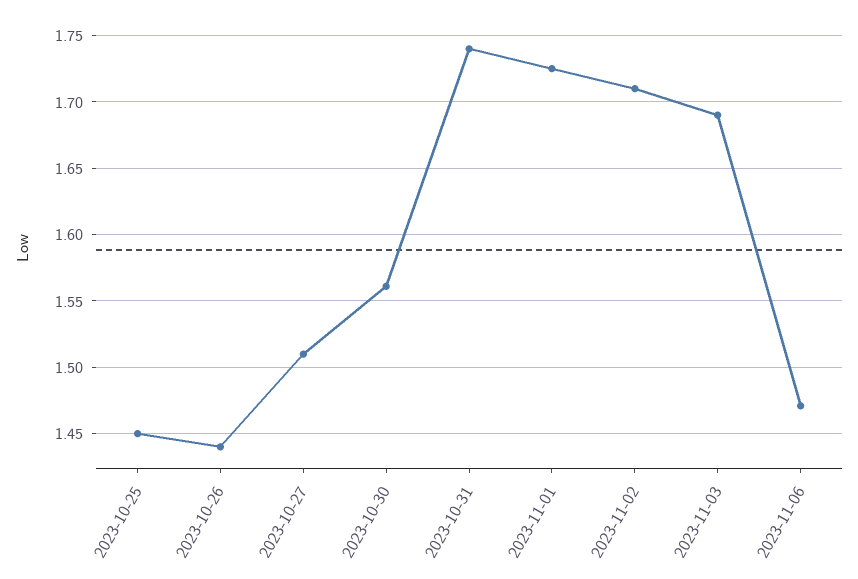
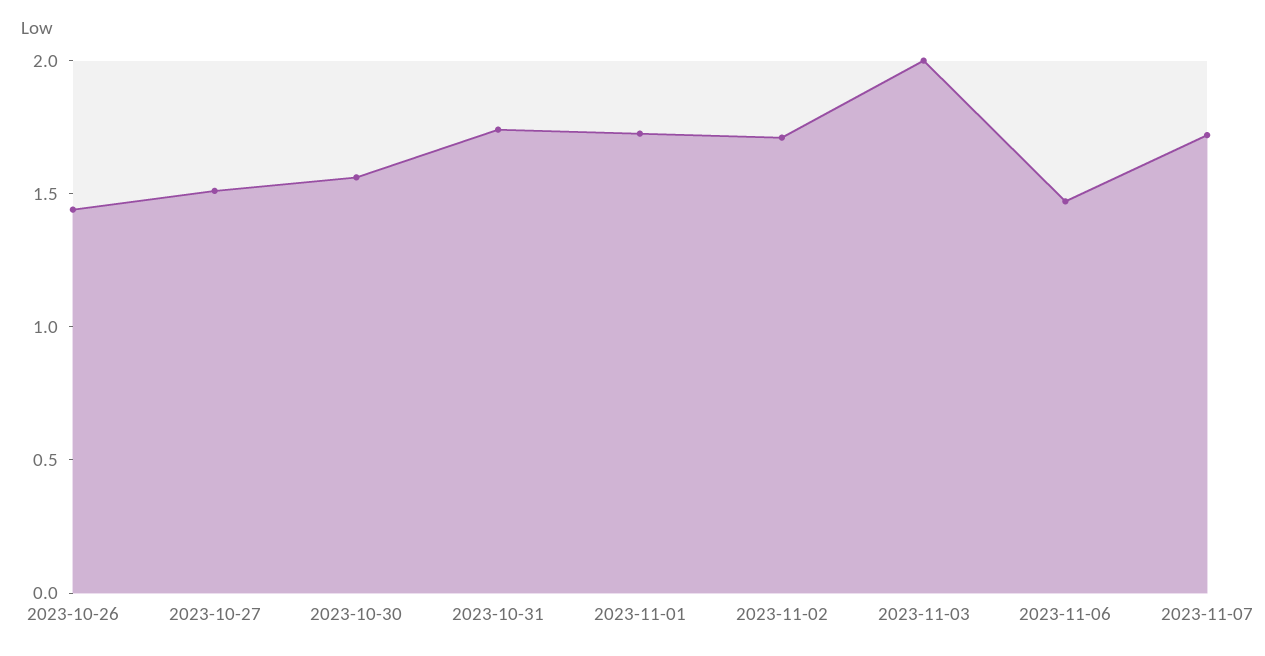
2023-10-25: 1.45 -> none
2023-11-03: 1.69 -> 2
2023-11-07: none -> 1.7

